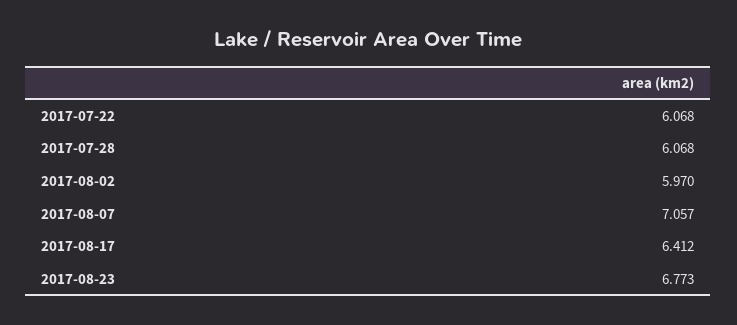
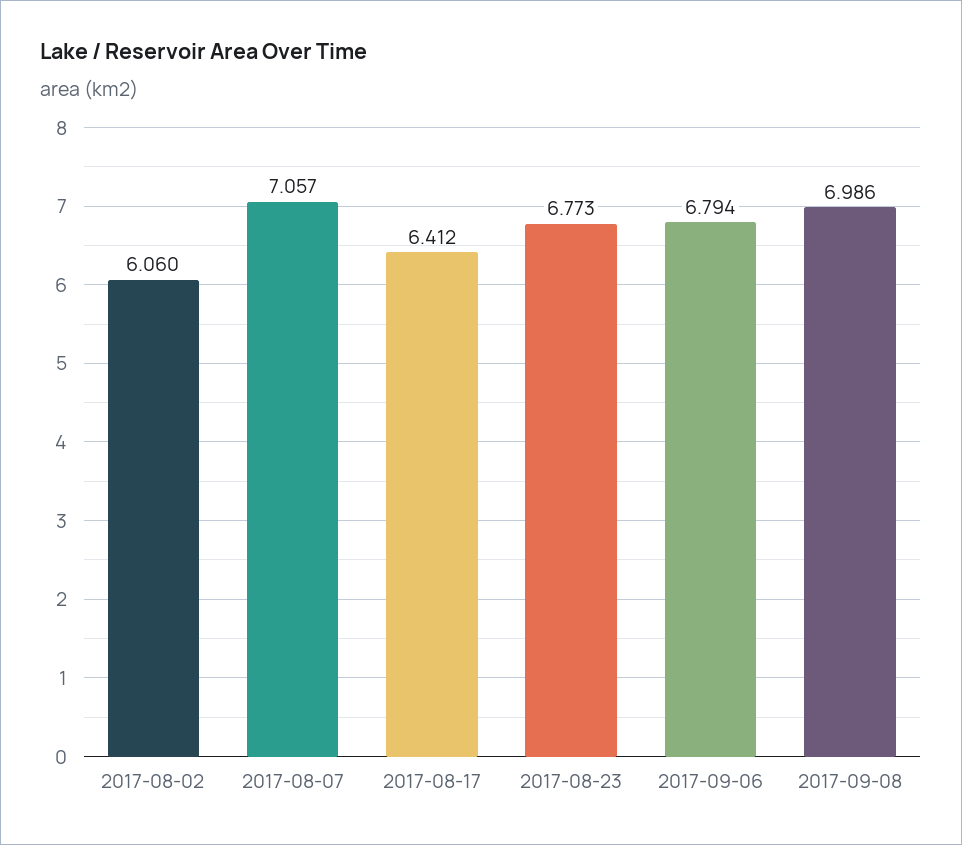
2017-07-22: 6.068 -> none
2017-07-28: 6.068 -> none
2017-08-02: 5.97 -> 6.06
2017-09-06: none -> 6.794
2017-09-08: none -> 6.986

